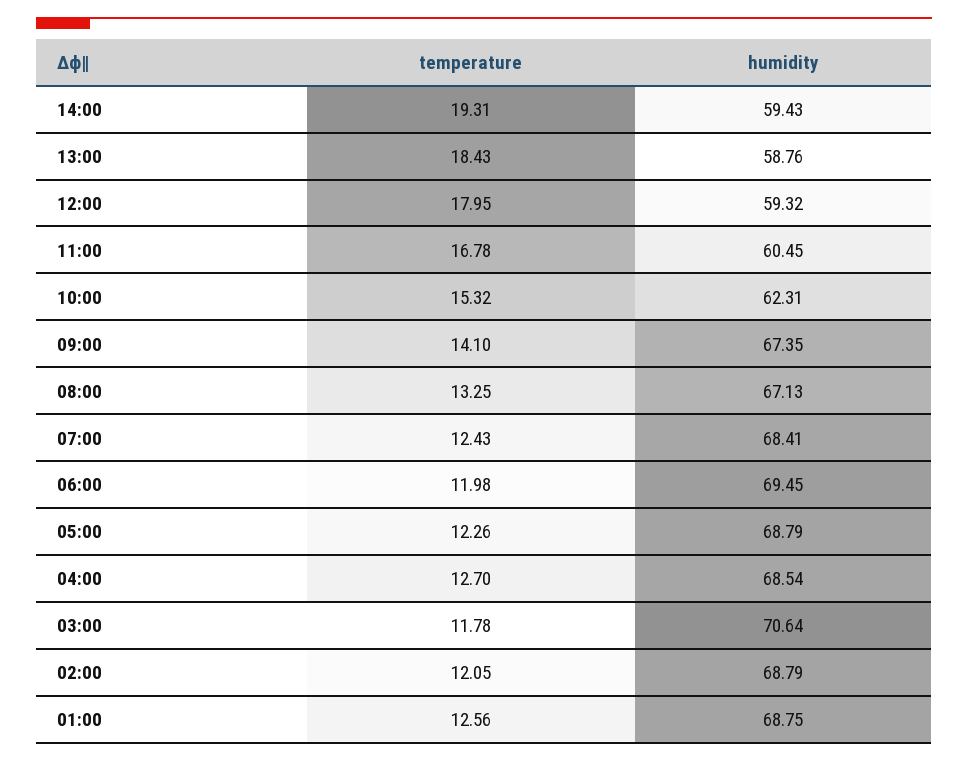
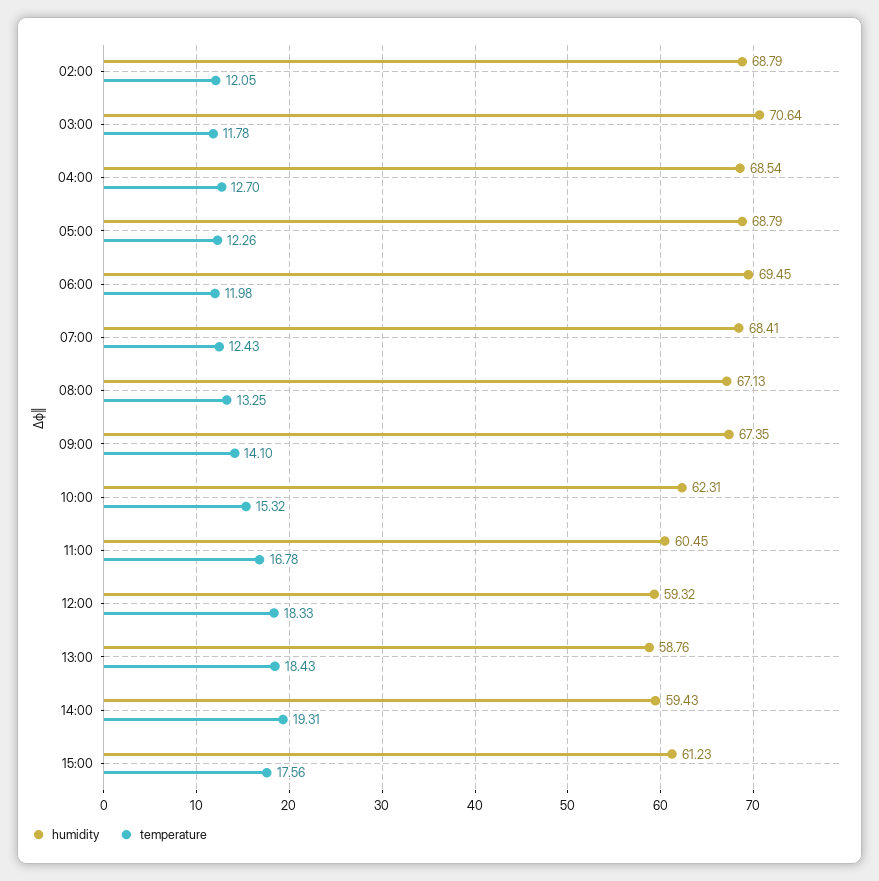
temperature, 12:00: 17.95 -> 18.33
temperature, 01:00: 12.56 -> none
humidity, 01:00: 68.75 -> none
humidity, 15:00: none -> 61.23
temperature, 15:00: none -> 17.56

